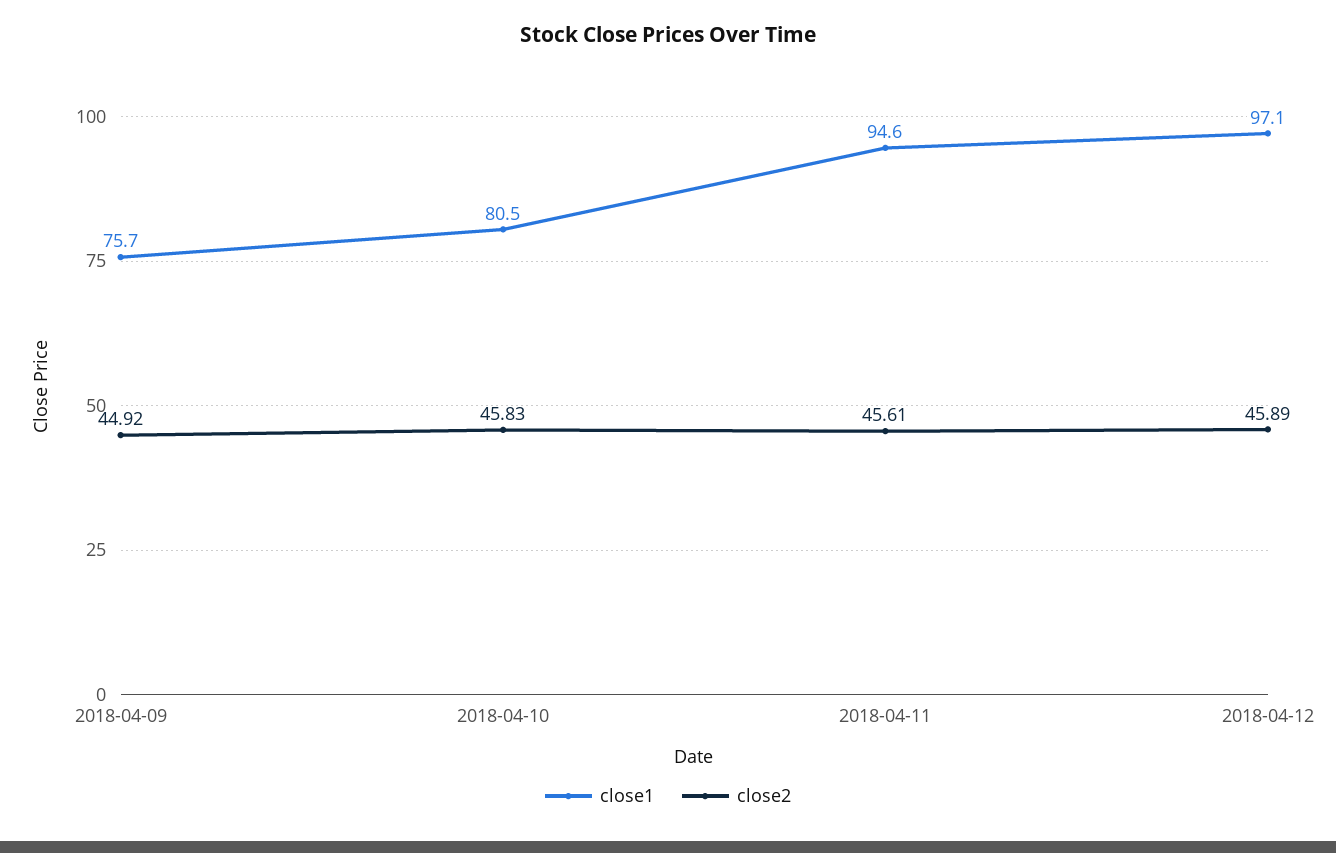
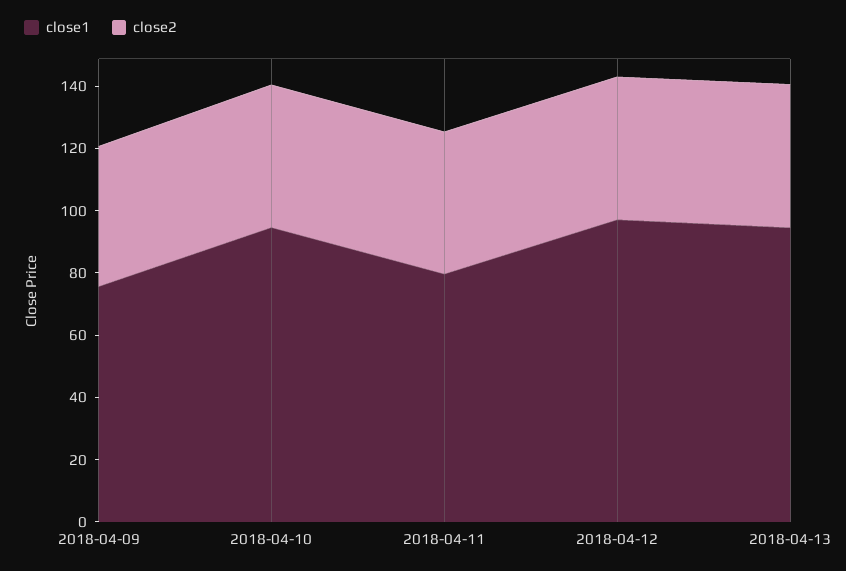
close1, 2018-04-10: 80.5 -> 95
close1, 2018-04-11: 94.6 -> 80
close1, 2018-04-13: none -> 95
close2, 2018-04-13: none -> 45

